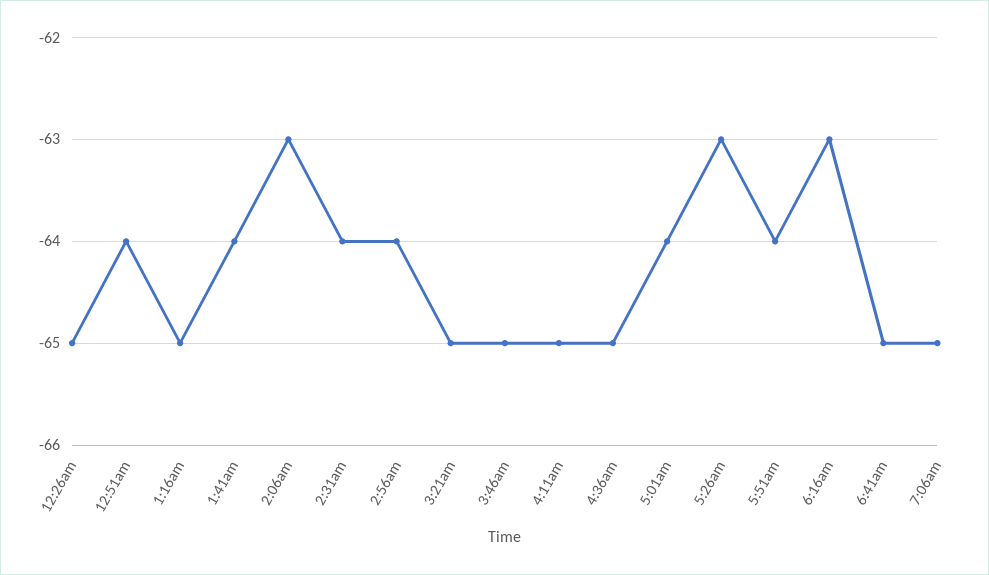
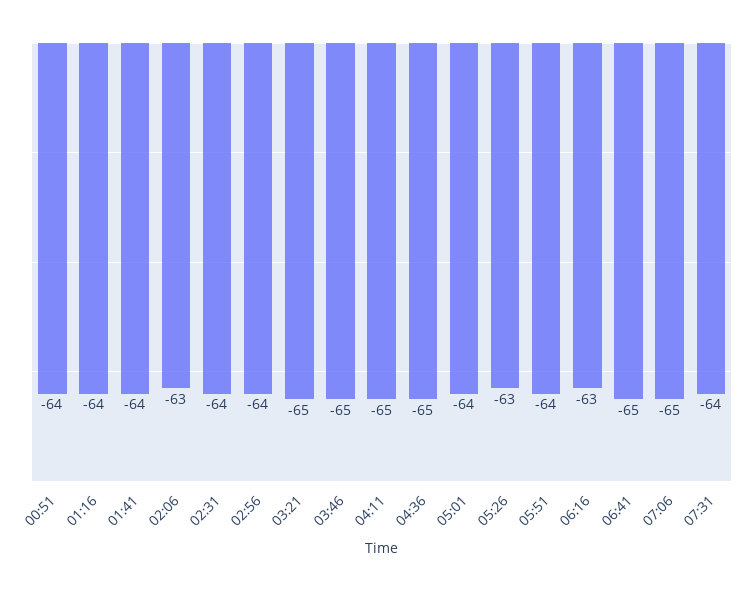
12:26am: -65 -> none
1:16am: -65 -> -64
07:31: none -> -64

